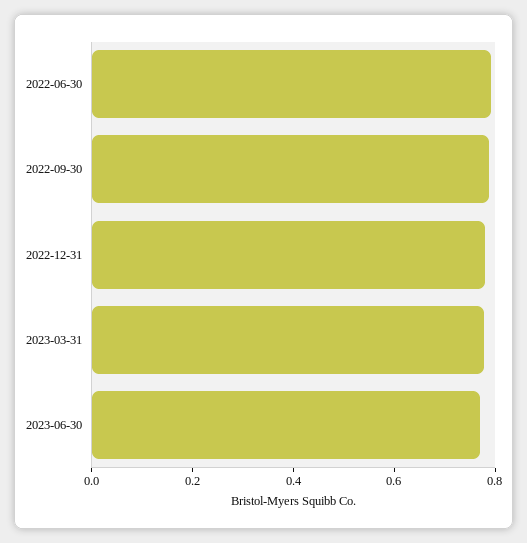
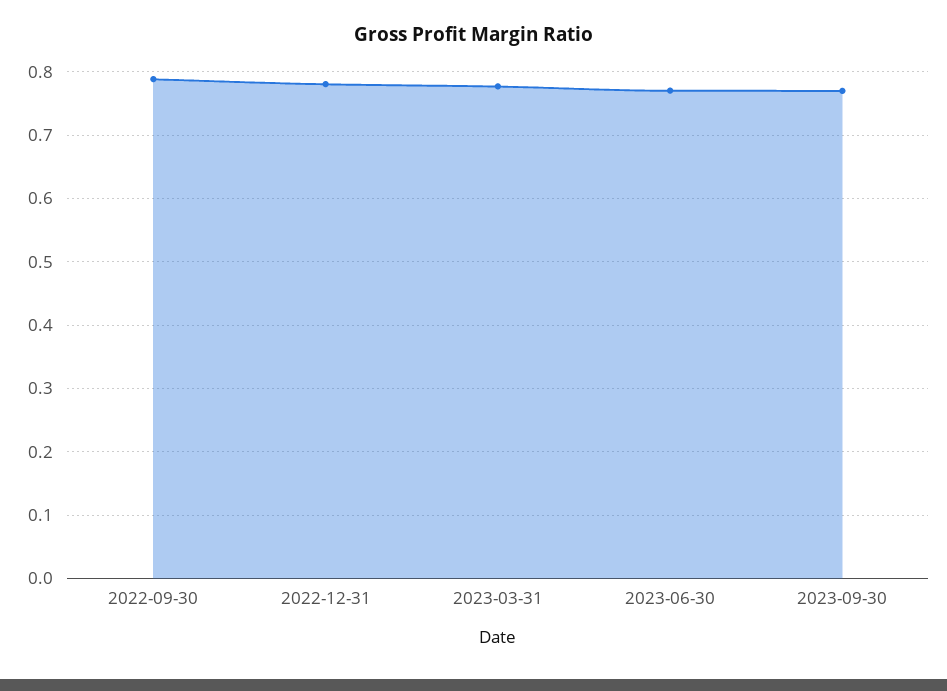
2022-06-30: 0.8 -> none
2023-09-30: none -> 0.77

